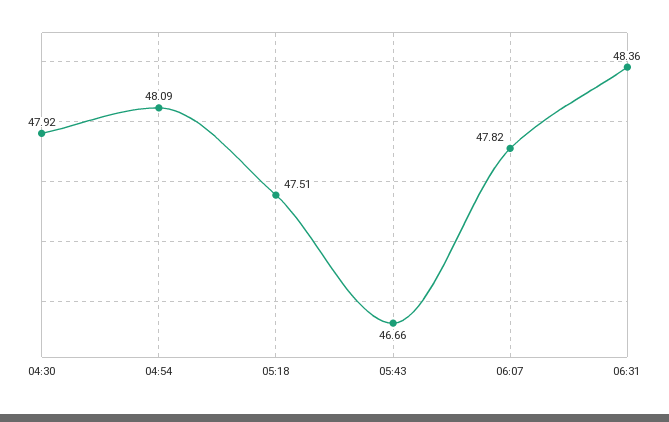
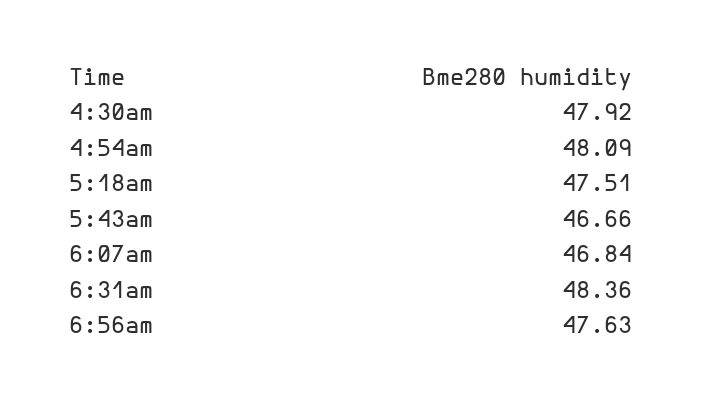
06:07: 47.82 -> 46.84
6:56am: none -> 47.63

